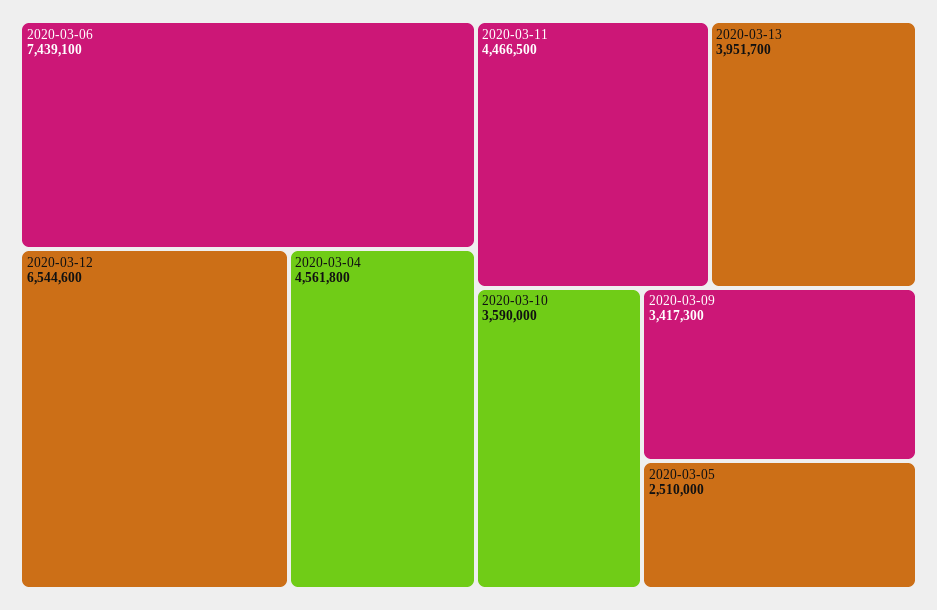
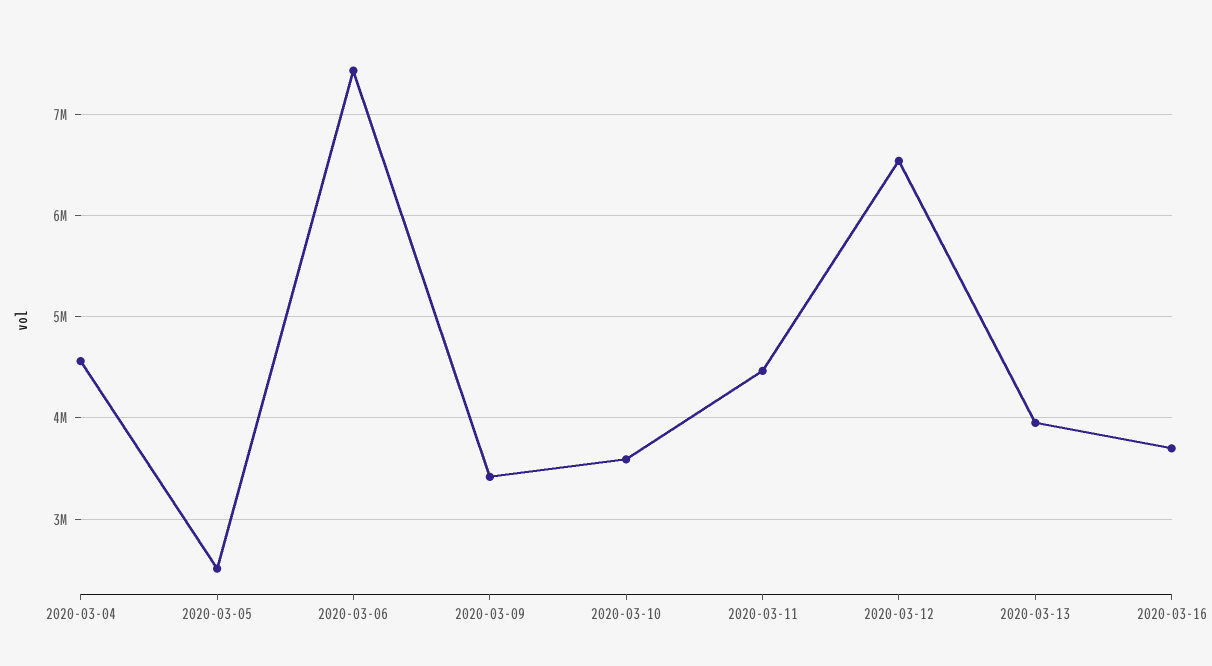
2020-03-16: none -> 3700000

